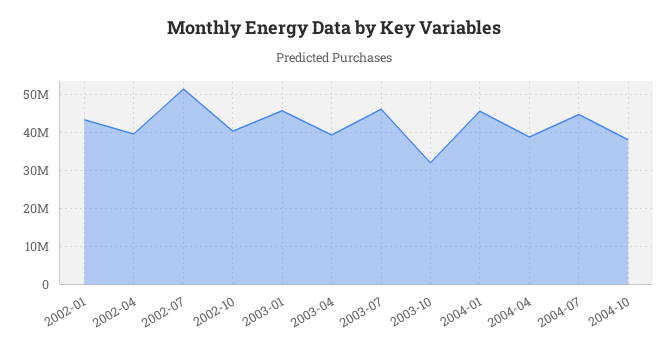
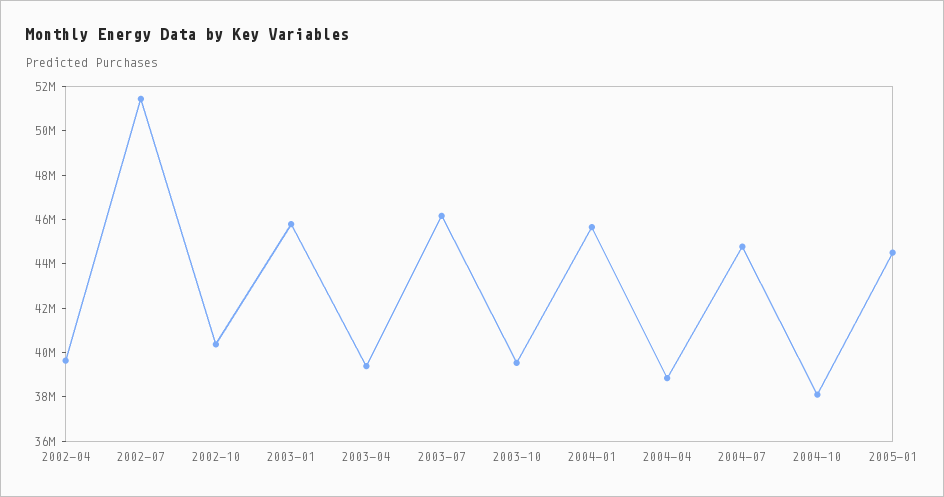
2002-01: 44000000 -> none
2003-10: 32000000 -> 39500000
2005-01: none -> 44500000

